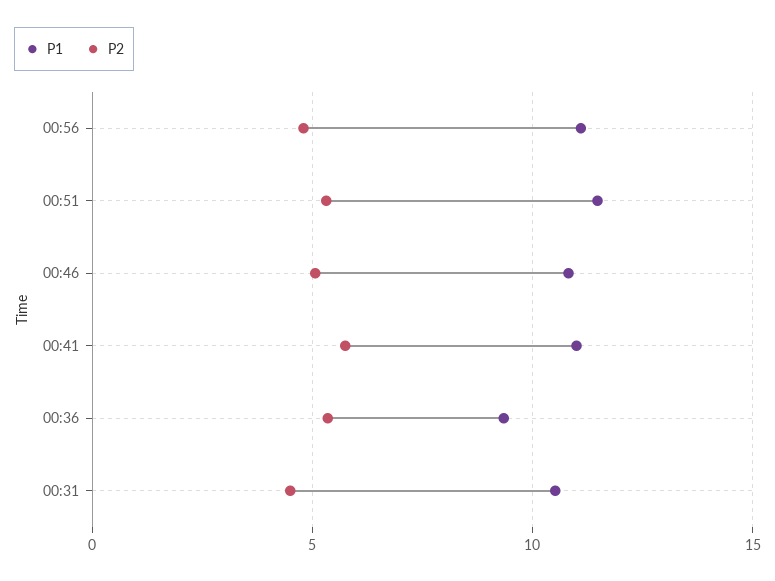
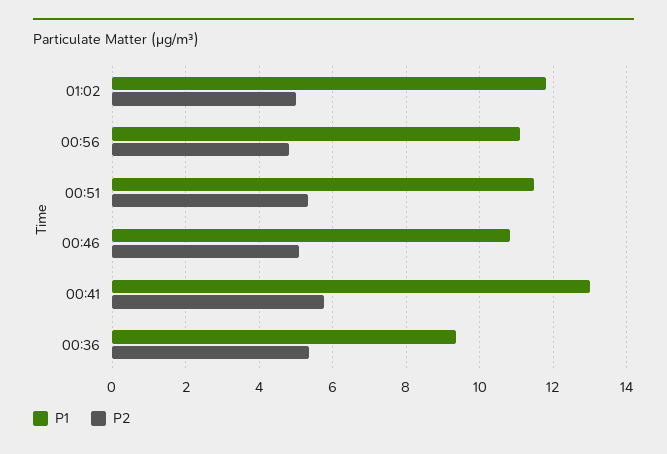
P1, 00:41: 11 -> 13
P1, 00:31: 10.5 -> none
P2, 00:31: 4.5 -> none
P1, 01:02: none -> 11.8
P2, 01:02: none -> 5

